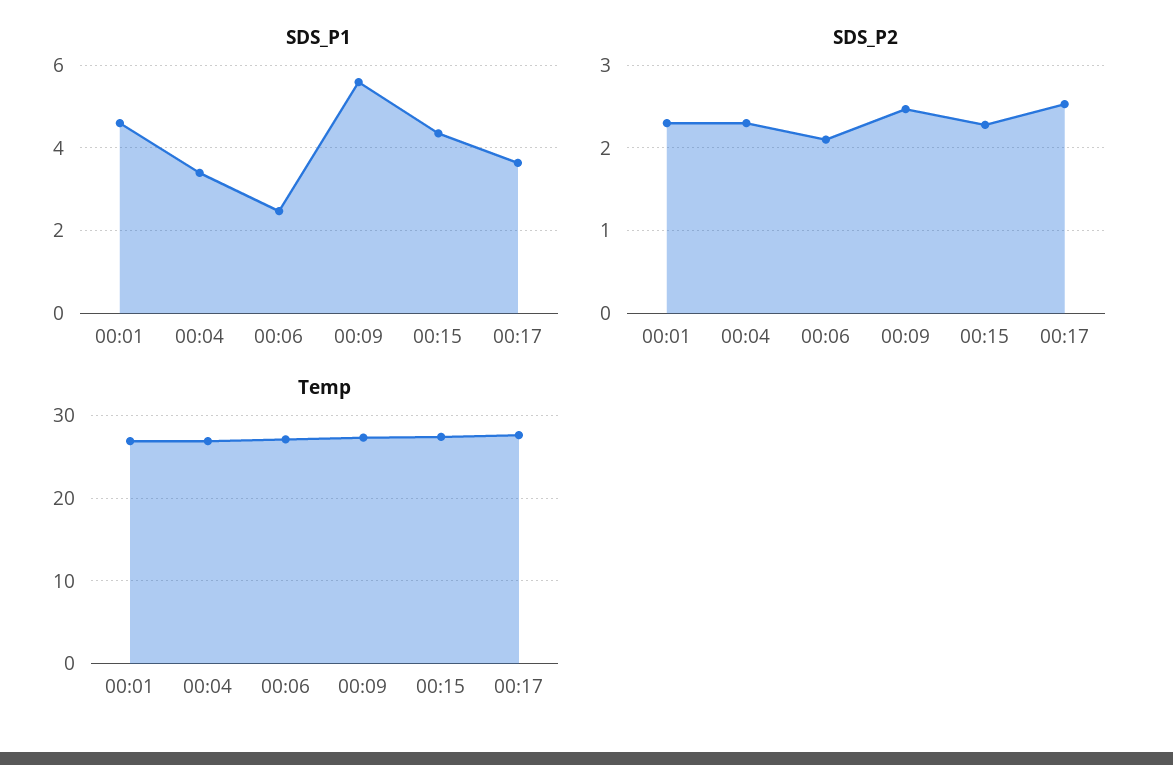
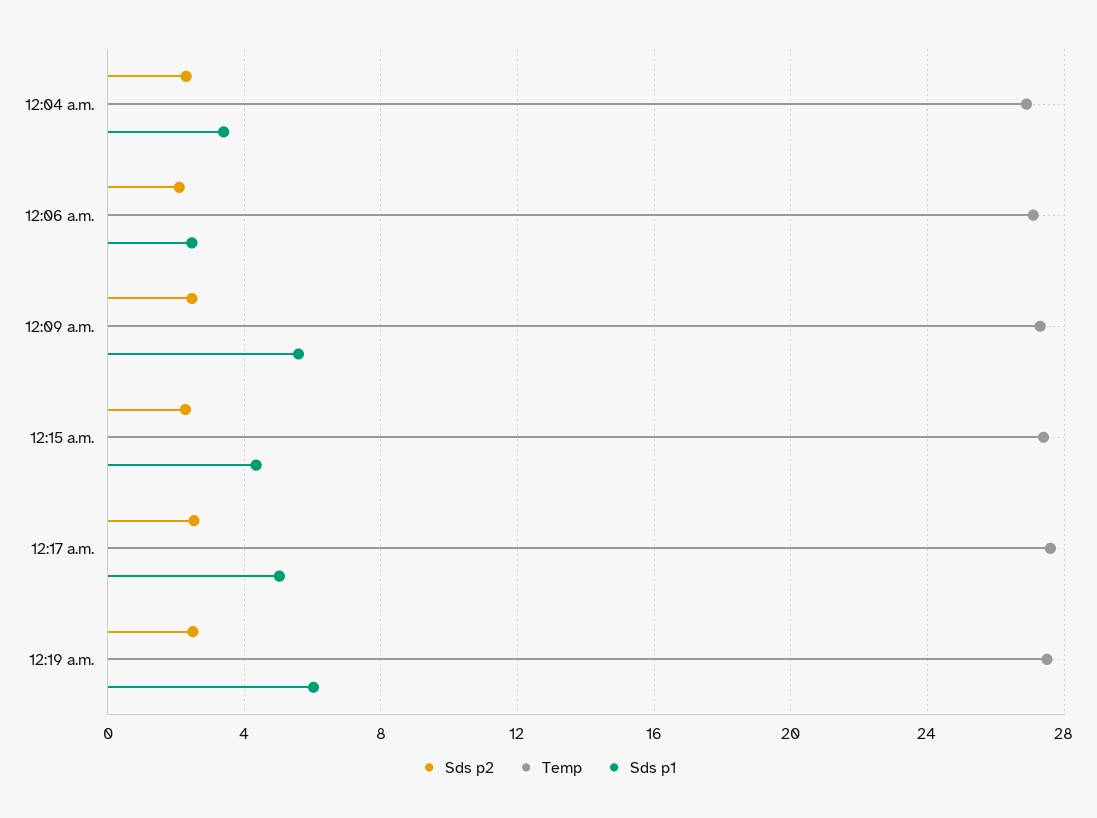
SDS_P1, 00:01: 4.6 -> none
SDS_P1, 00:17: 3.6 -> 5
SDS_P2, 00:01: 2.3 -> none
Temp, 00:01: 27 -> none
SDS_P2, 12:19 a.m.: none -> 2.5
Temp, 12:19 a.m.: none -> 27.5
SDS_P1, 12:19 a.m.: none -> 6

